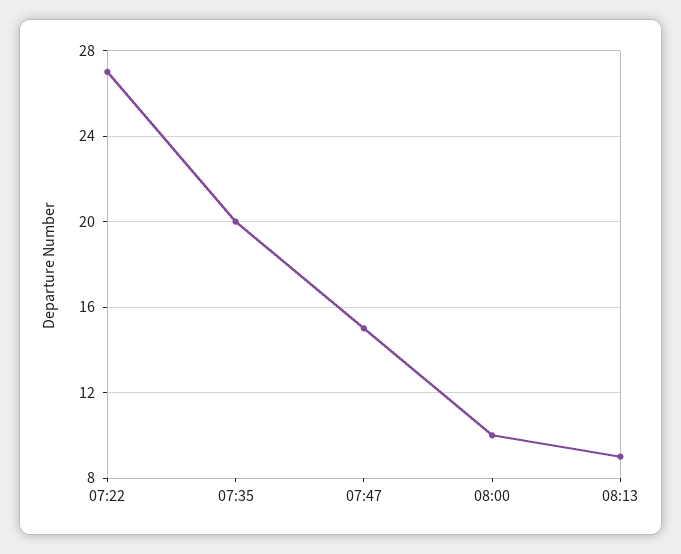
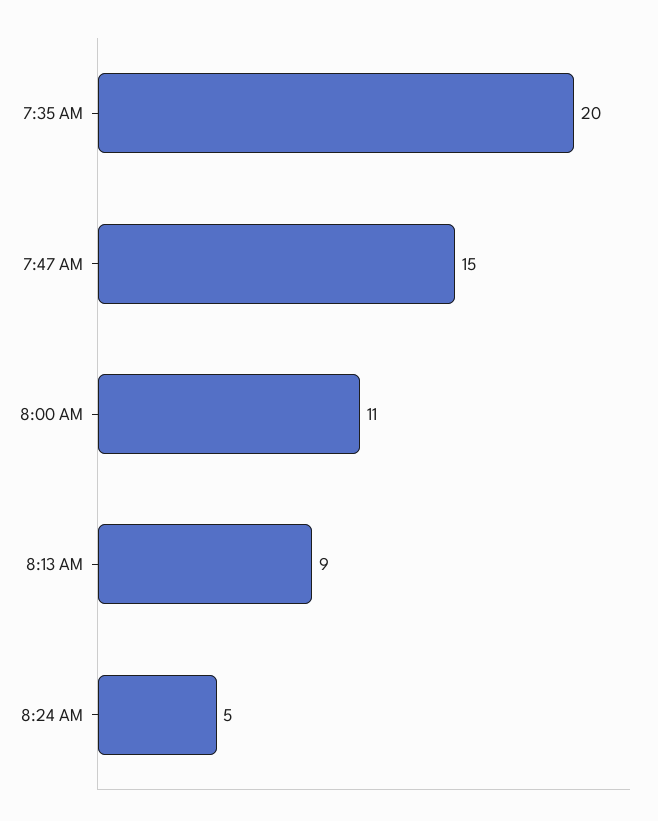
07:22: 27 -> none
08:00: 10 -> 11
8:24 AM: none -> 5

